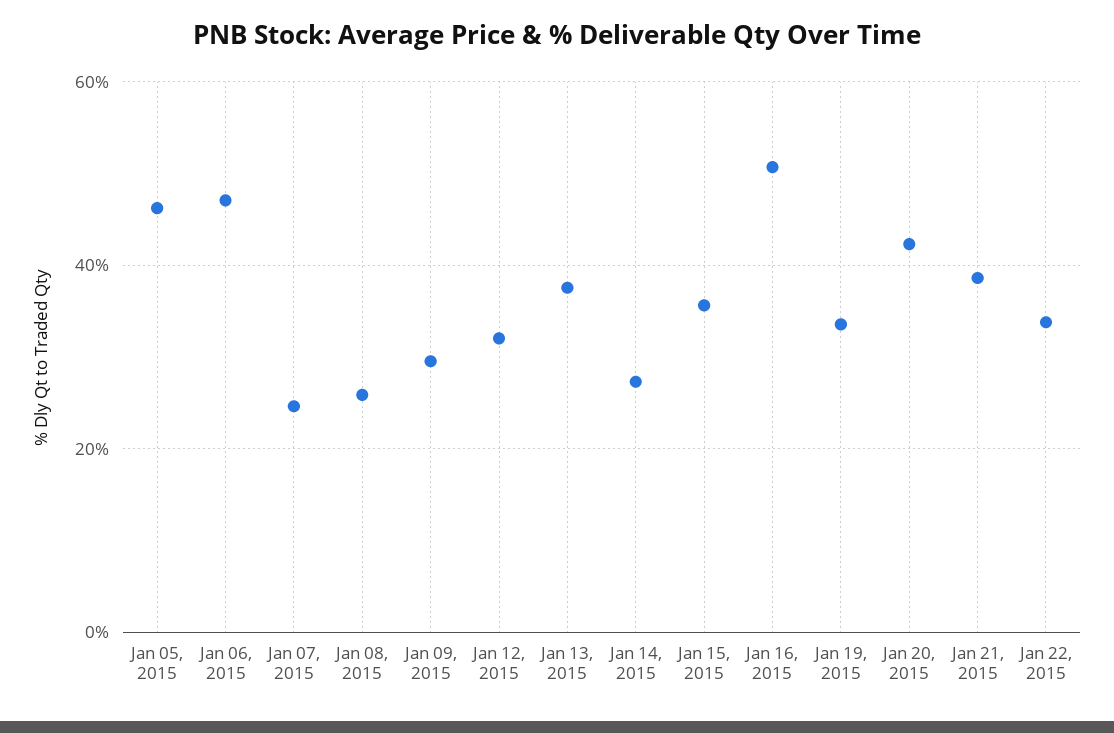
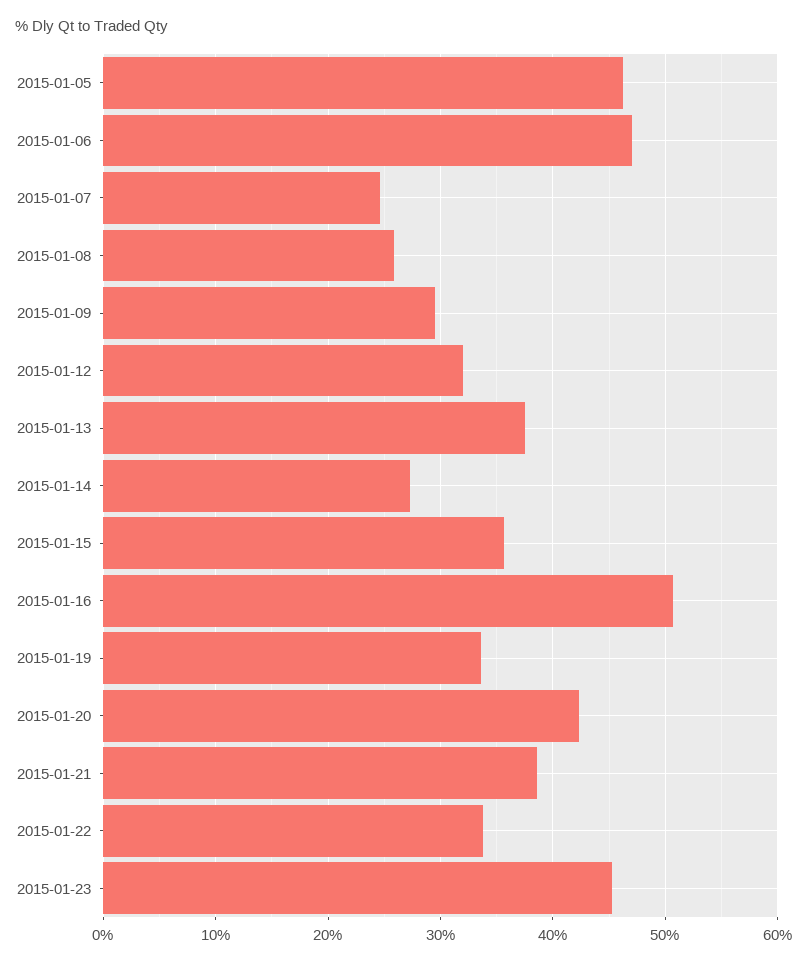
2015-01-23: none -> 45

